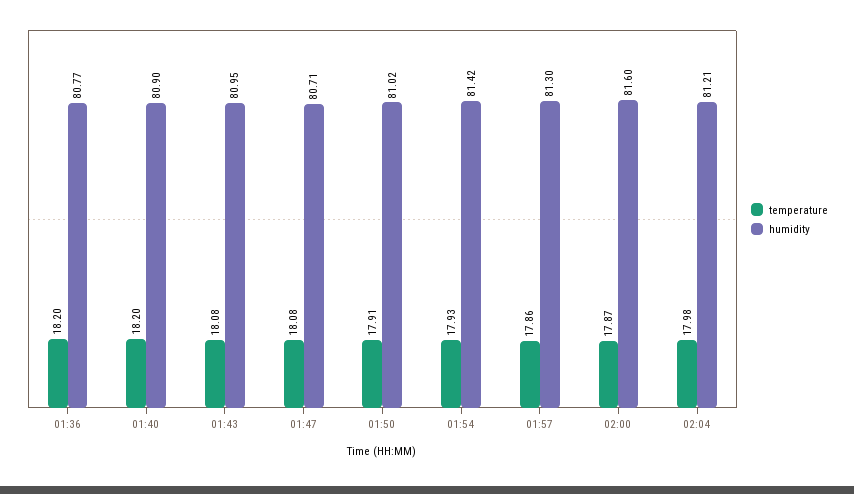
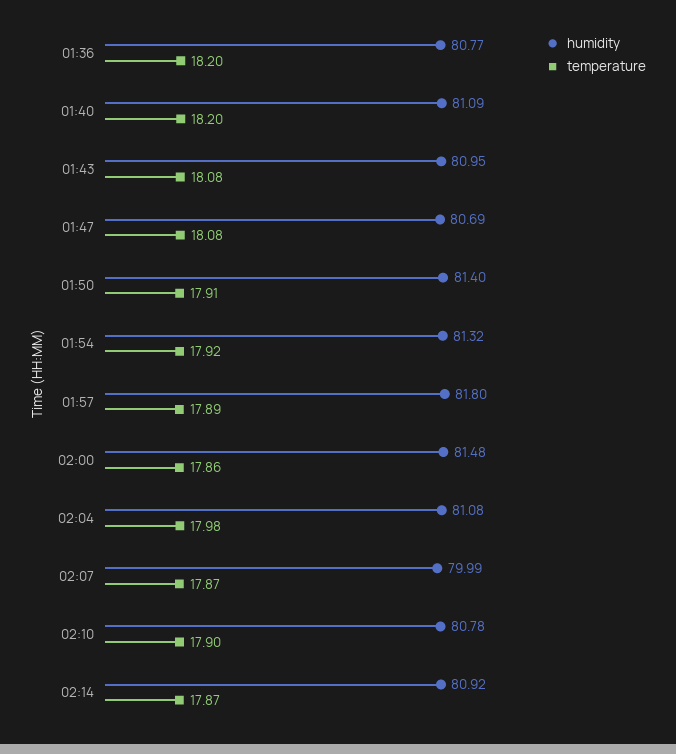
humidity, 01:40: 80.9 -> 81.09
humidity, 01:47: 80.71 -> 80.69
humidity, 01:50: 81.02 -> 81.4
temperature, 01:54: 17.93 -> 17.92
humidity, 01:54: 81.42 -> 81.32
temperature, 01:57: 17.86 -> 17.89
humidity, 01:57: 81.3 -> 81.8
temperature, 02:00: 17.87 -> 17.86
humidity, 02:00: 81.6 -> 81.48
humidity, 02:04: 81.21 -> 81.08
humidity, 02:07: none -> 79.99
temperature, 02:07: none -> 17.87
humidity, 02:10: none -> 80.78
temperature, 02:10: none -> 17.9
humidity, 02:14: none -> 80.92
temperature, 02:14: none -> 17.87

